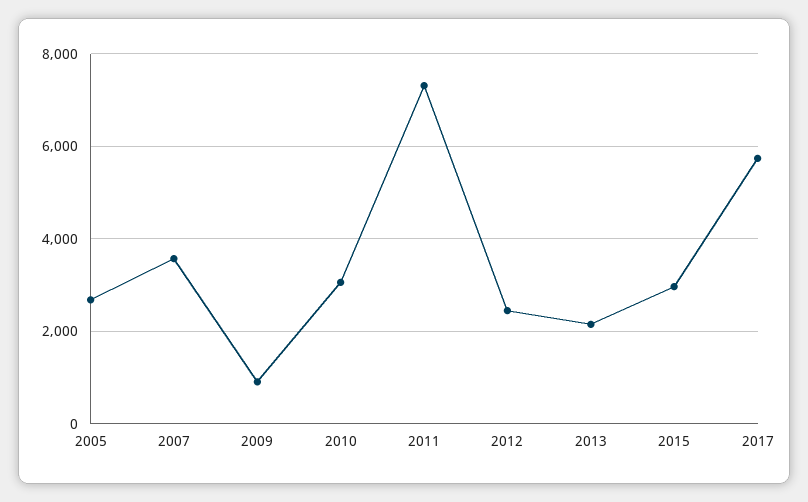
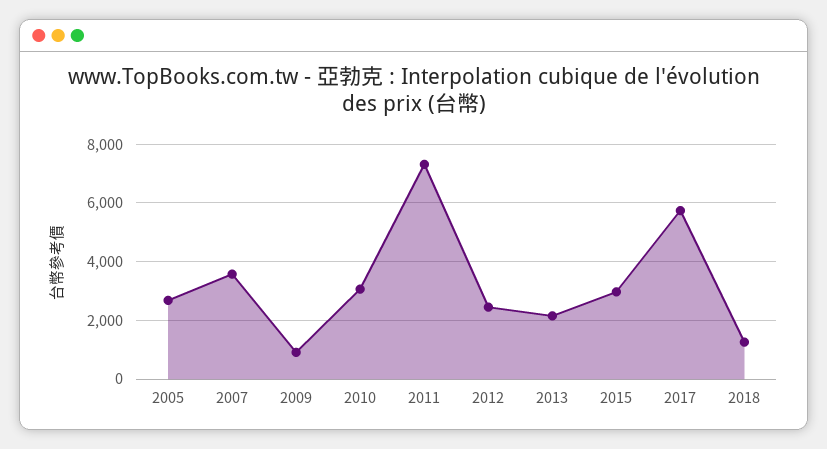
2018: none -> 1250

